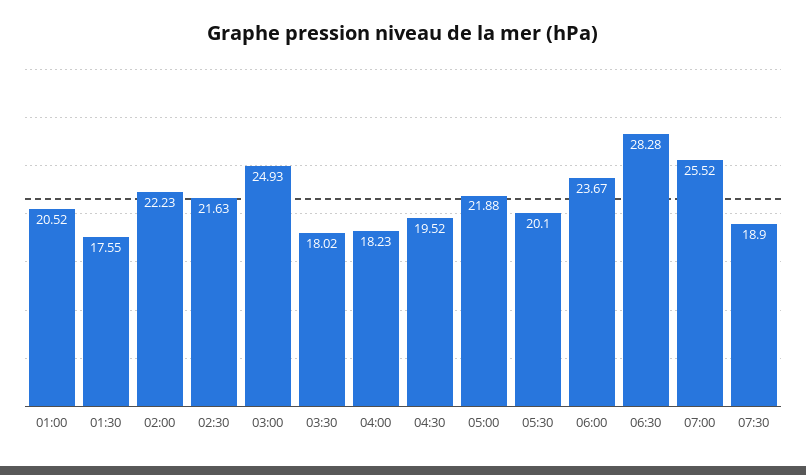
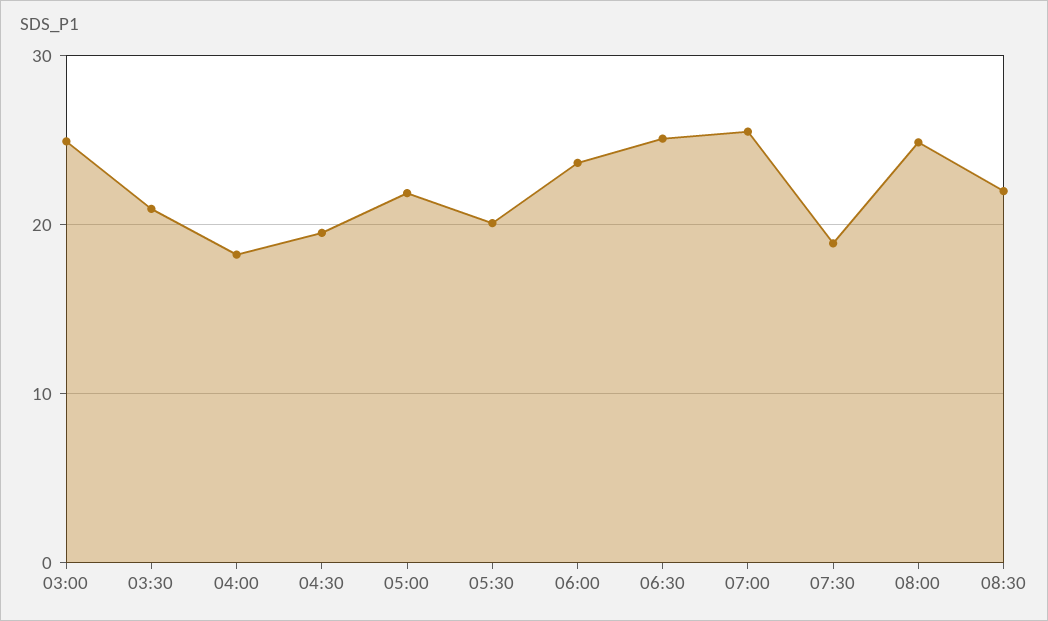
01:00: 20.52 -> none
01:30: 17.55 -> none
02:00: 22.23 -> none
02:30: 21.63 -> none
03:30: 18.02 -> 21
06:30: 28.28 -> 25
08:00: none -> 25
08:30: none -> 22

